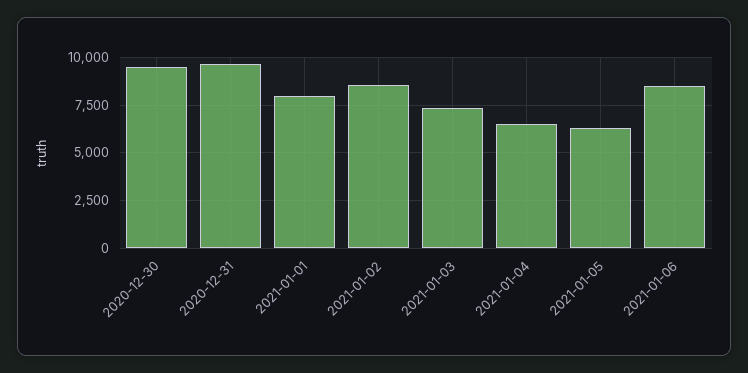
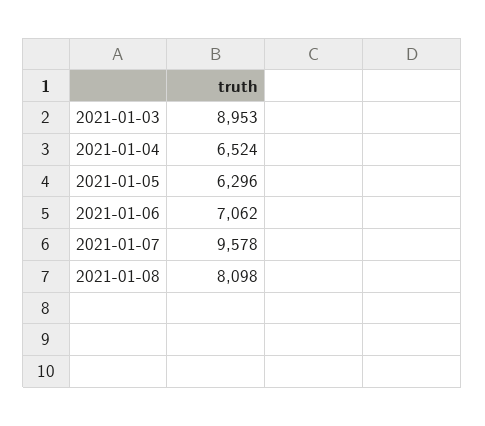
2020-12-30: 9500 -> none
2020-12-31: 9500 -> none
2021-01-01: 8000 -> none
2021-01-02: 8500 -> none
2021-01-03: 7500 -> 8953
2021-01-06: 8500 -> 7062
2021-01-07: none -> 9578
2021-01-08: none -> 8098

